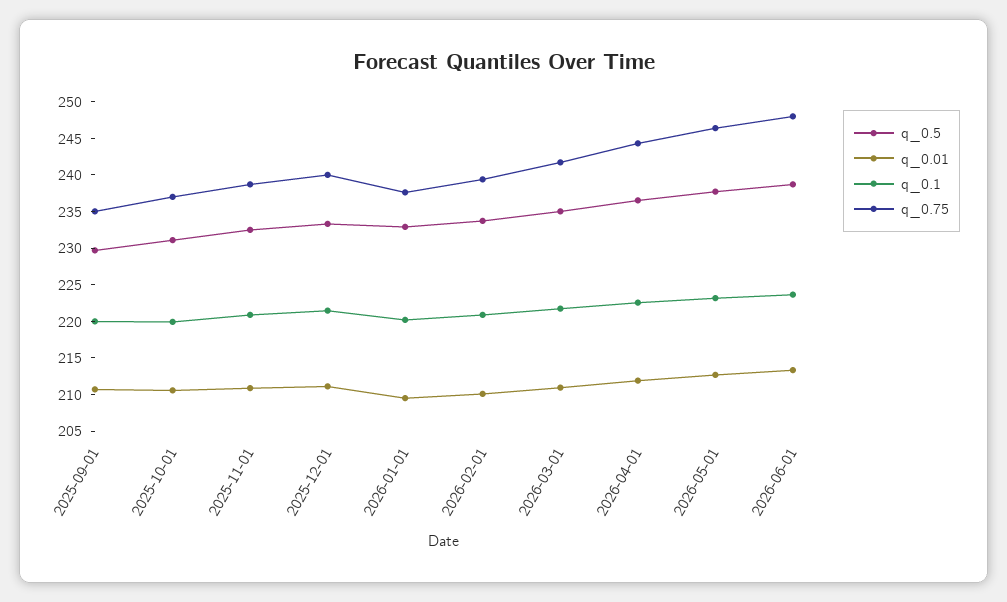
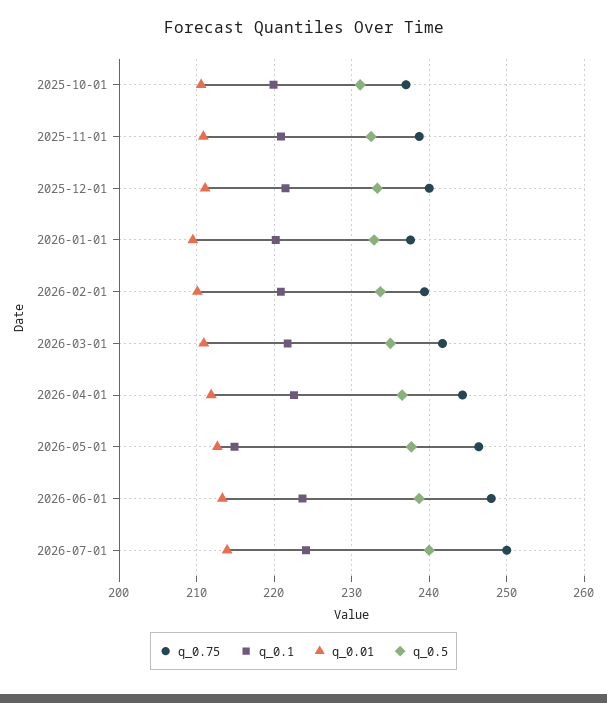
q_0.5, 2025-09-01: 230 -> none
q_0.01, 2025-09-01: 210 -> none
q_0.1, 2025-09-01: 220 -> none
q_0.75, 2025-09-01: 235 -> none
q_0.1, 2026-05-01: 222.5 -> 215
q_0.75, 2026-07-01: none -> 250
q_0.1, 2026-07-01: none -> 224
q_0.01, 2026-07-01: none -> 214
q_0.5, 2026-07-01: none -> 240

